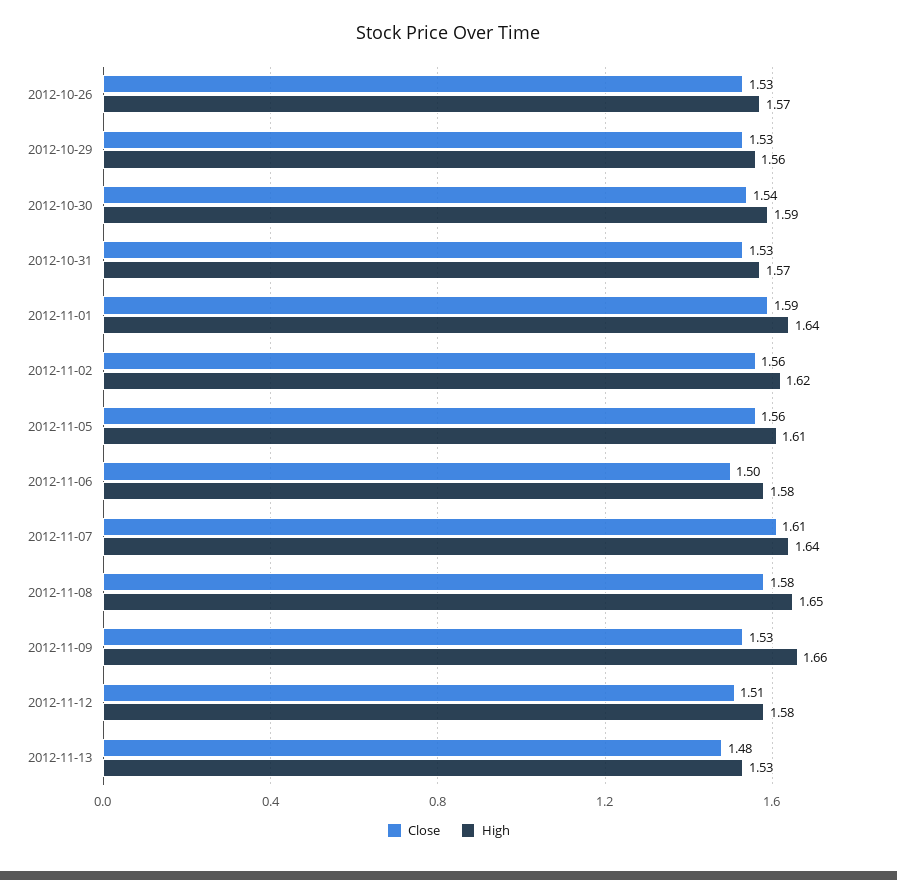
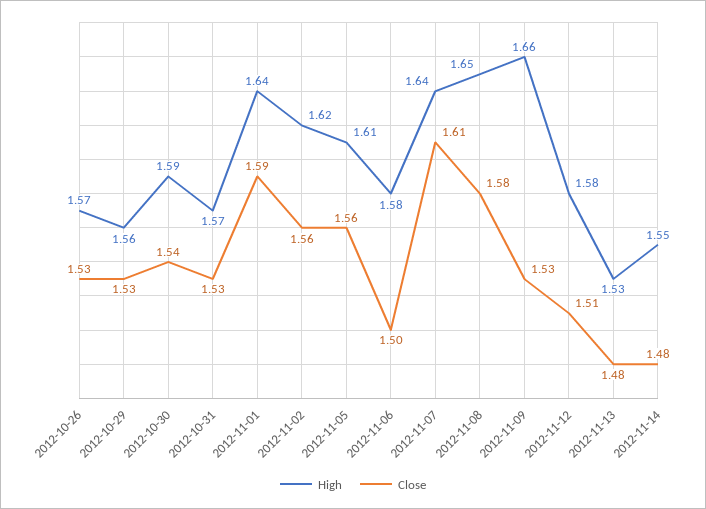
High, 2012-11-14: none -> 1.55
Close, 2012-11-14: none -> 1.48

